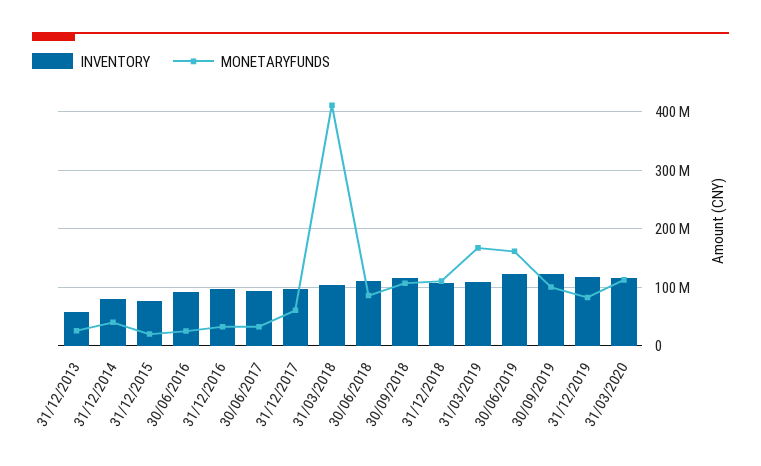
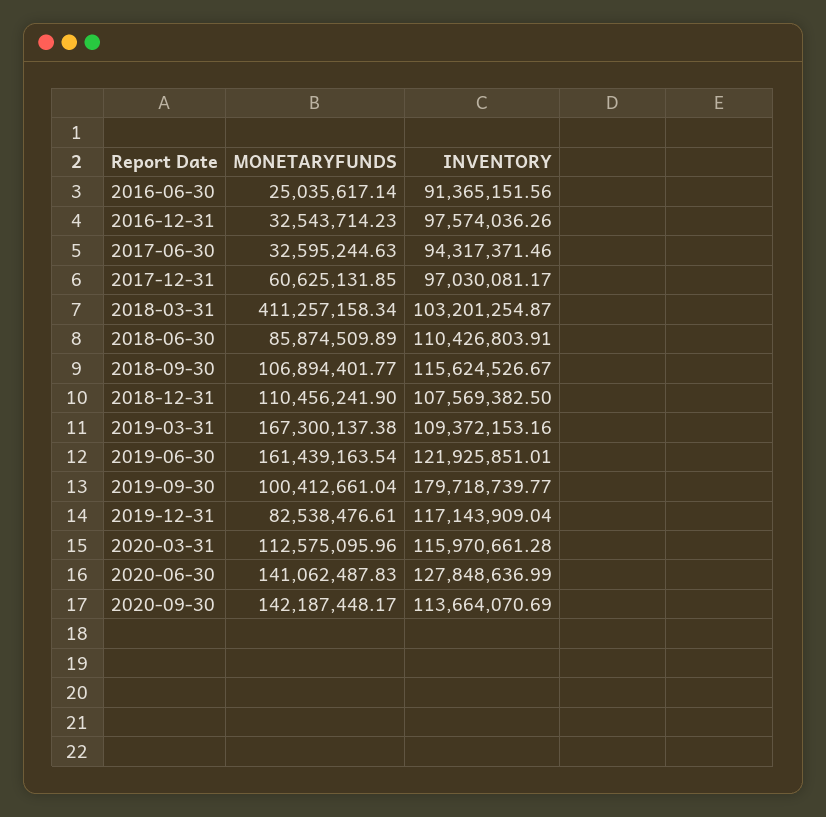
INVENTORY, 31/12/2013: 60000000 -> none
MONETARYFUNDS, 31/12/2013: 20000000 -> none
INVENTORY, 31/12/2014: 80000000 -> none
MONETARYFUNDS, 31/12/2014: 40000000 -> none
INVENTORY, 31/12/2015: 80000000 -> none
MONETARYFUNDS, 31/12/2015: 20000000 -> none
INVENTORY, 30/09/2019: 120000000 -> 179718739.77
MONETARYFUNDS, 2020-06-30: none -> 141062487.83
INVENTORY, 2020-06-30: none -> 127848636.99
MONETARYFUNDS, 2020-09-30: none -> 142187448.17
INVENTORY, 2020-09-30: none -> 113664070.69

